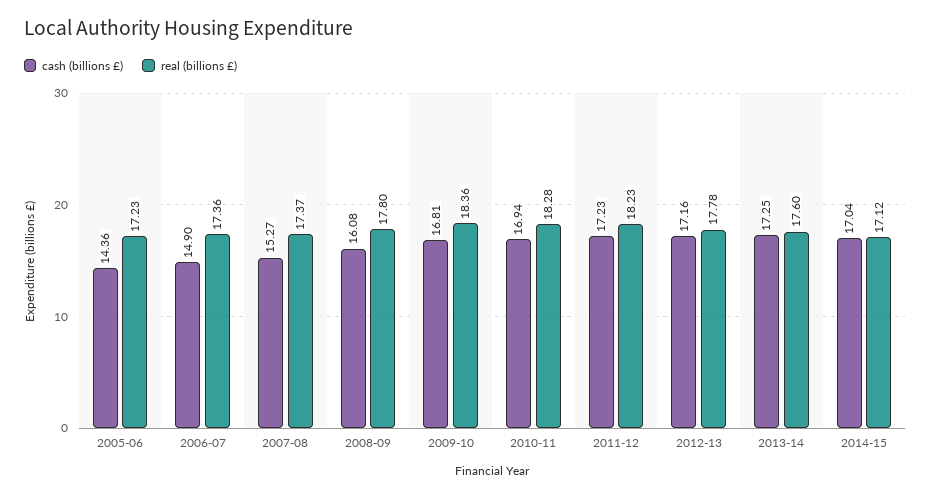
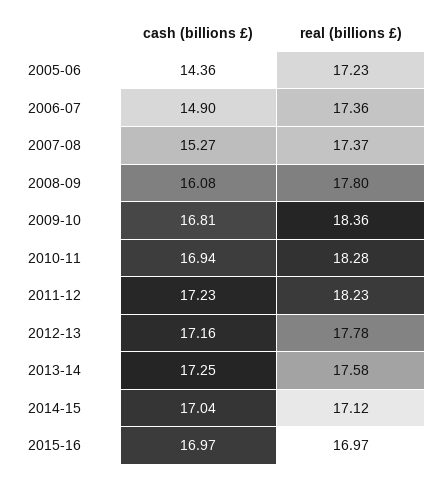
real (billions £), 2013-14: 17.6 -> 17.58
cash (billions £), 2015-16: none -> 16.97
real (billions £), 2015-16: none -> 16.97

